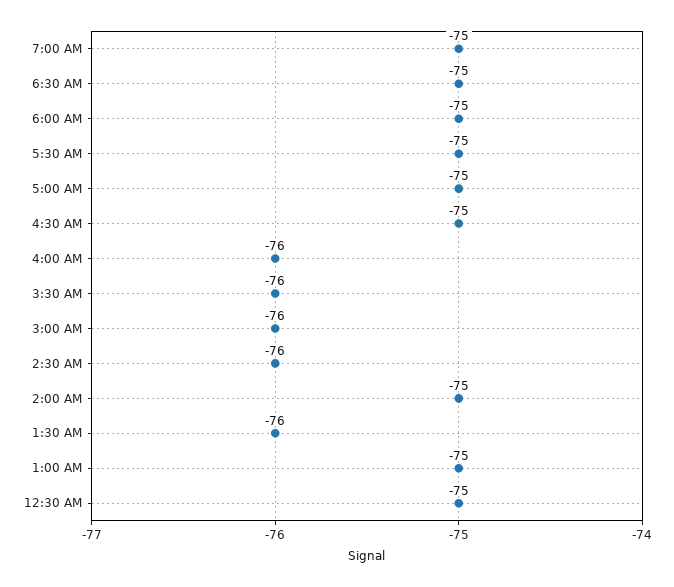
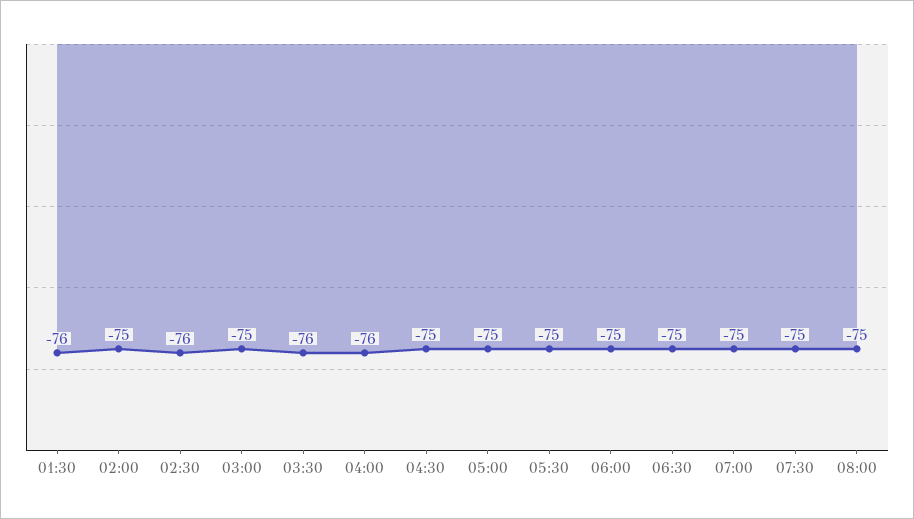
3:00 AM: -76 -> -75
1:00 AM: -75 -> none
12:30 AM: -75 -> none
07:30: none -> -75
08:00: none -> -75

